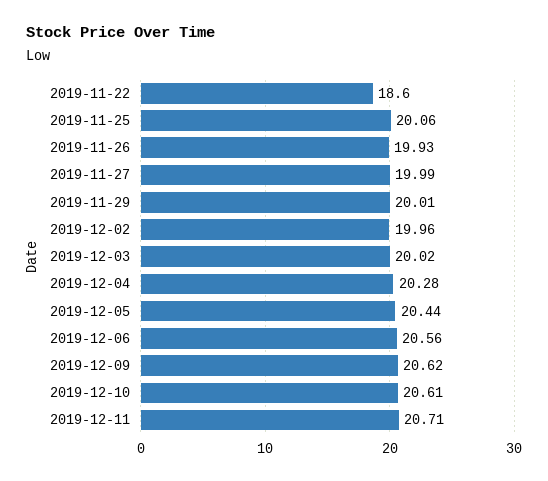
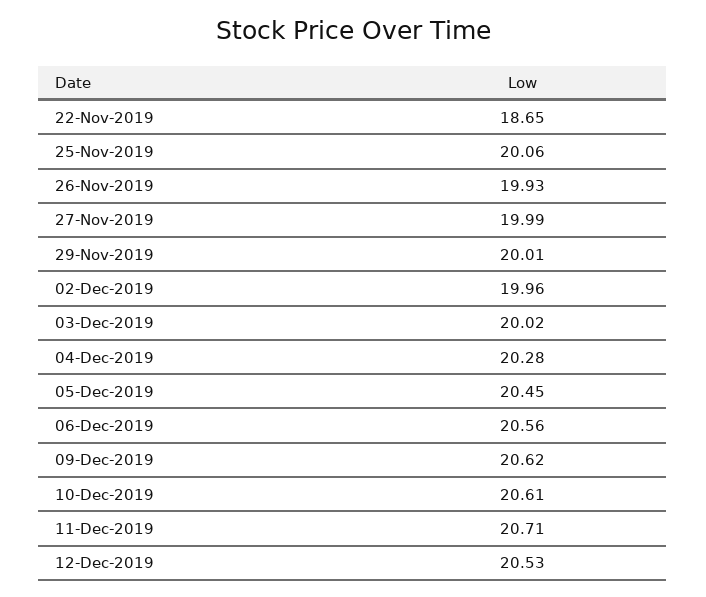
2019-11-22: 18.6 -> 18.65
2019-12-05: 20.44 -> 20.45
12-Dec-2019: none -> 20.53

